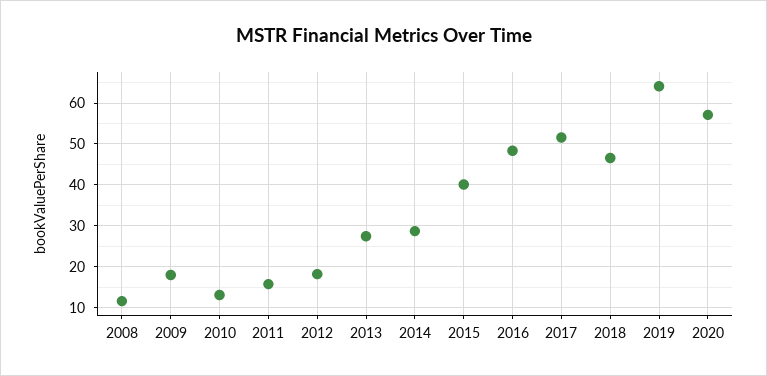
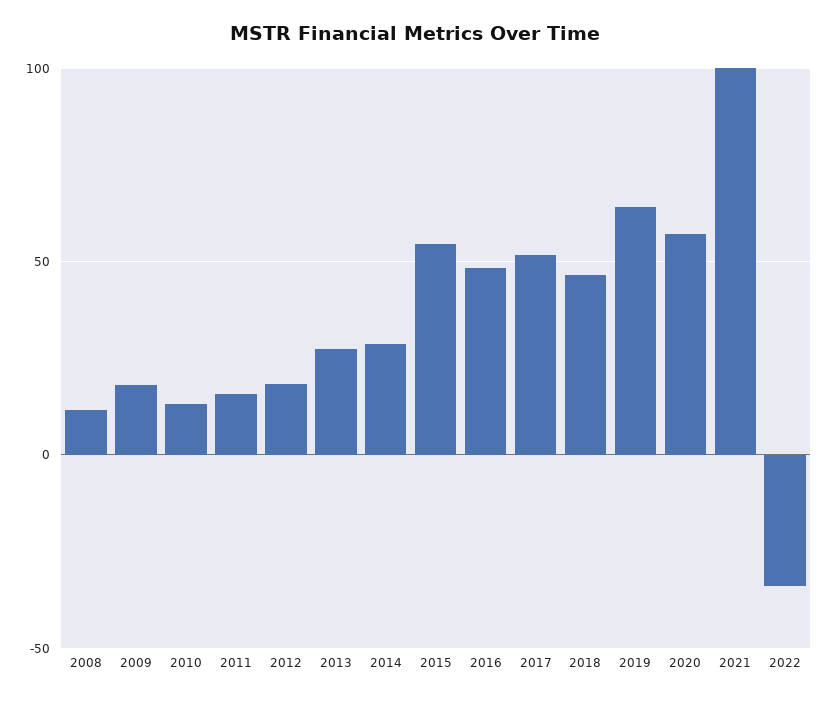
2015: 40 -> 55
2021: none -> 100
2022: none -> -35

